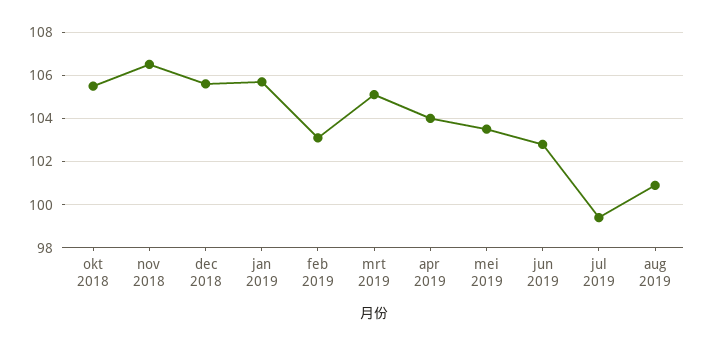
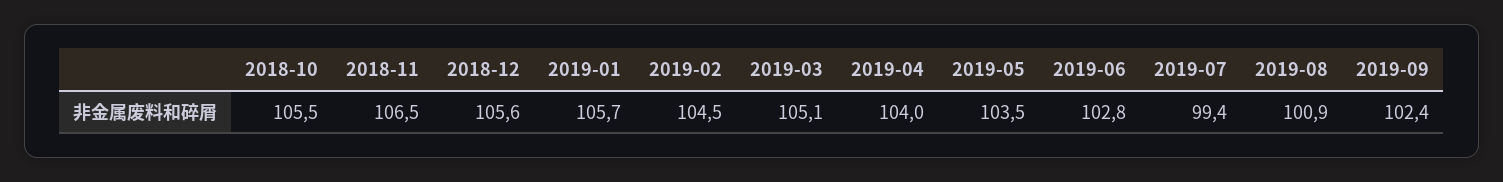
feb 2019: 103 -> 104.5
2019-09: none -> 102.4

